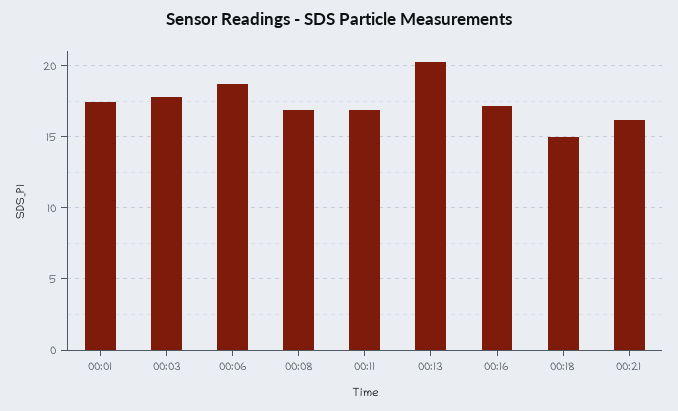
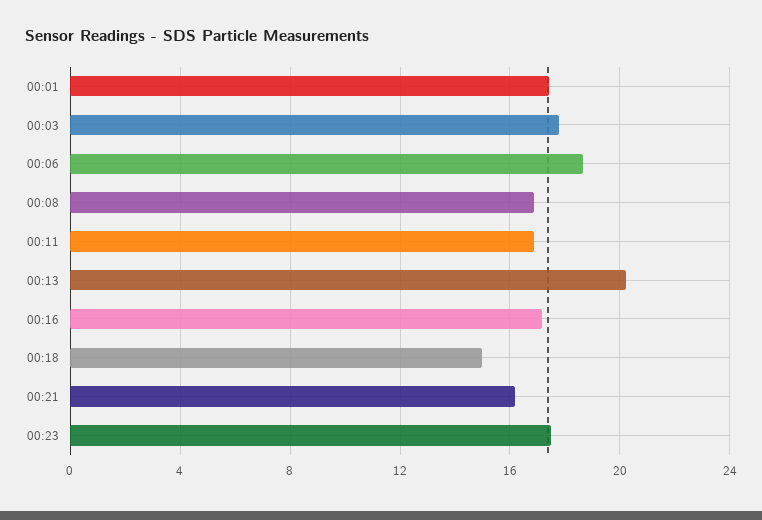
00:23: none -> 17.5

